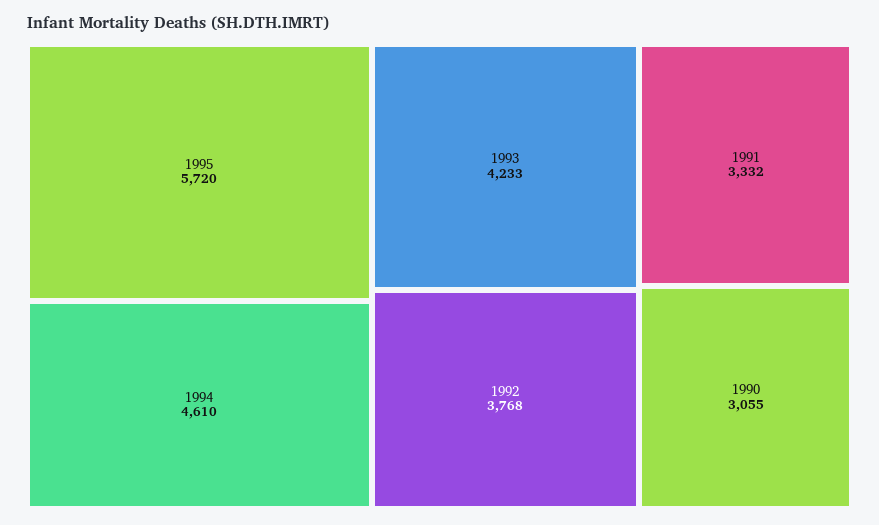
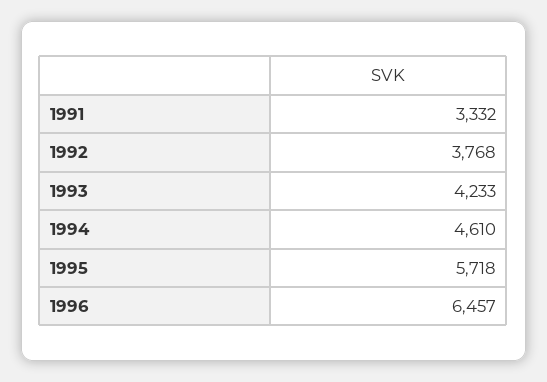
1995: 5720 -> 5718
1990: 3055 -> none
1996: none -> 6457

